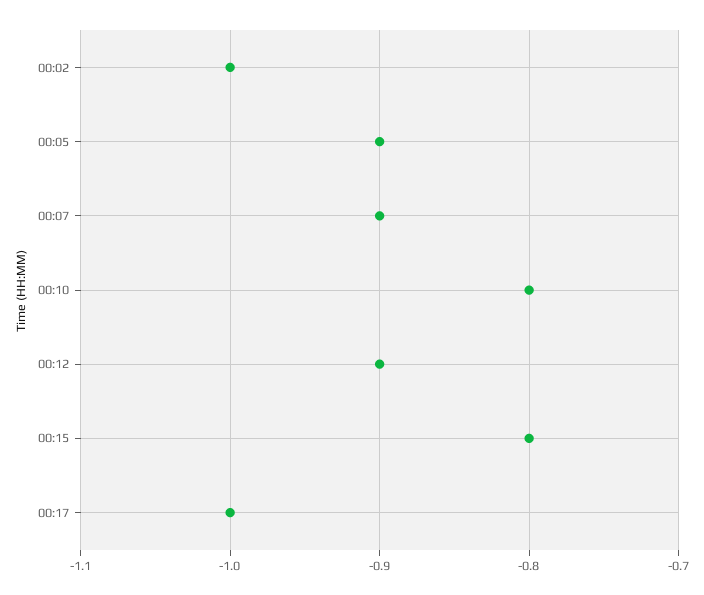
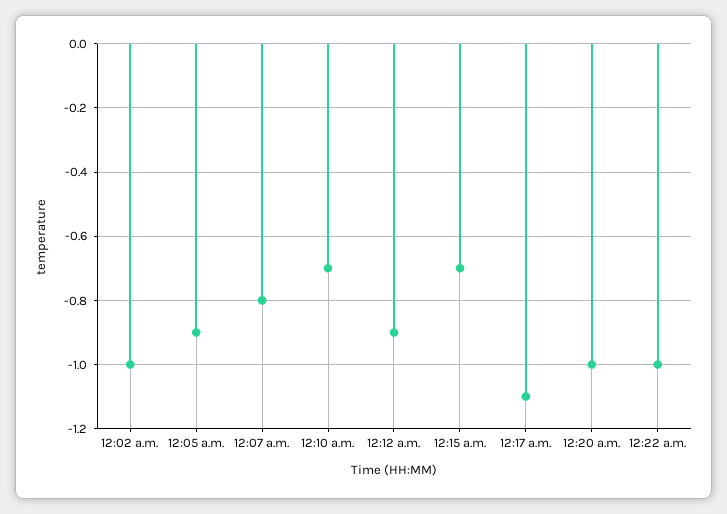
00:07: -0.9 -> -0.8
00:10: -0.8 -> -0.7
00:15: -0.8 -> -0.7
00:17: -1 -> -1.1
12:20 a.m.: none -> -1
12:22 a.m.: none -> -1

